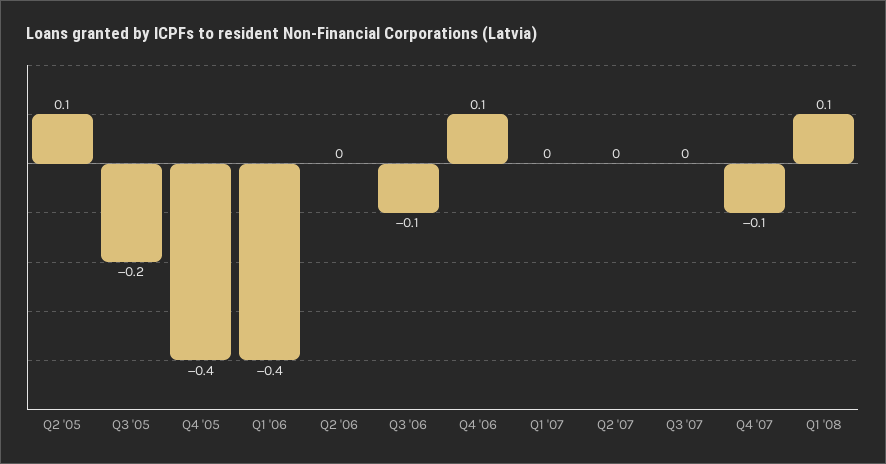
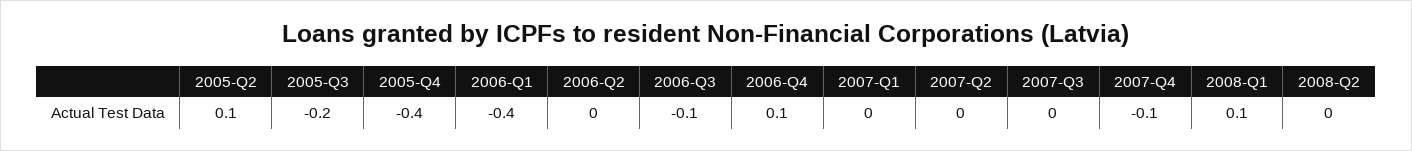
2008-Q2: none -> 0

